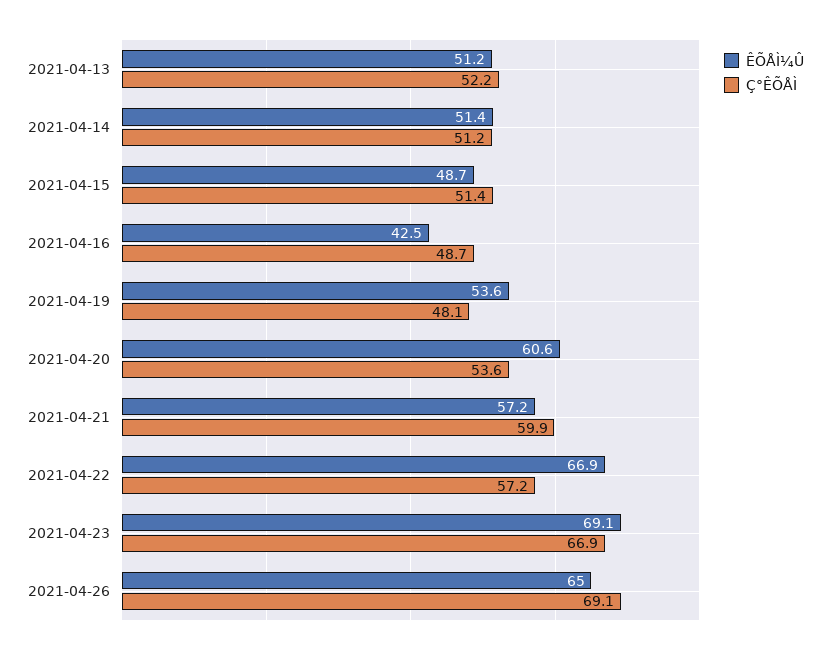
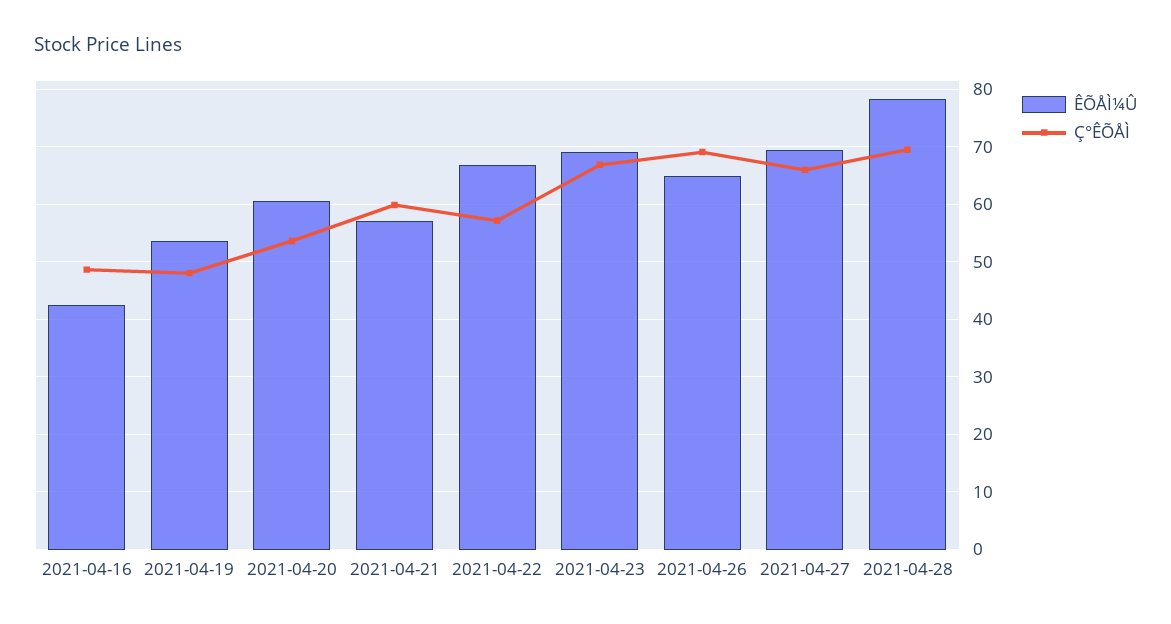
ÊÕÅÌ¼Û, 2021-04-13: 51.2 -> none
Ç°ÊÕÅÌ, 2021-04-13: 52.2 -> none
ÊÕÅÌ¼Û, 2021-04-14: 51.4 -> none
Ç°ÊÕÅÌ, 2021-04-14: 51.2 -> none
ÊÕÅÌ¼Û, 2021-04-15: 48.7 -> none
Ç°ÊÕÅÌ, 2021-04-15: 51.4 -> none
ÊÕÅÌ¼Û, 2021-04-27: none -> 70
Ç°ÊÕÅÌ, 2021-04-27: none -> 66
ÊÕÅÌ¼Û, 2021-04-28: none -> 78
Ç°ÊÕÅÌ, 2021-04-28: none -> 70

